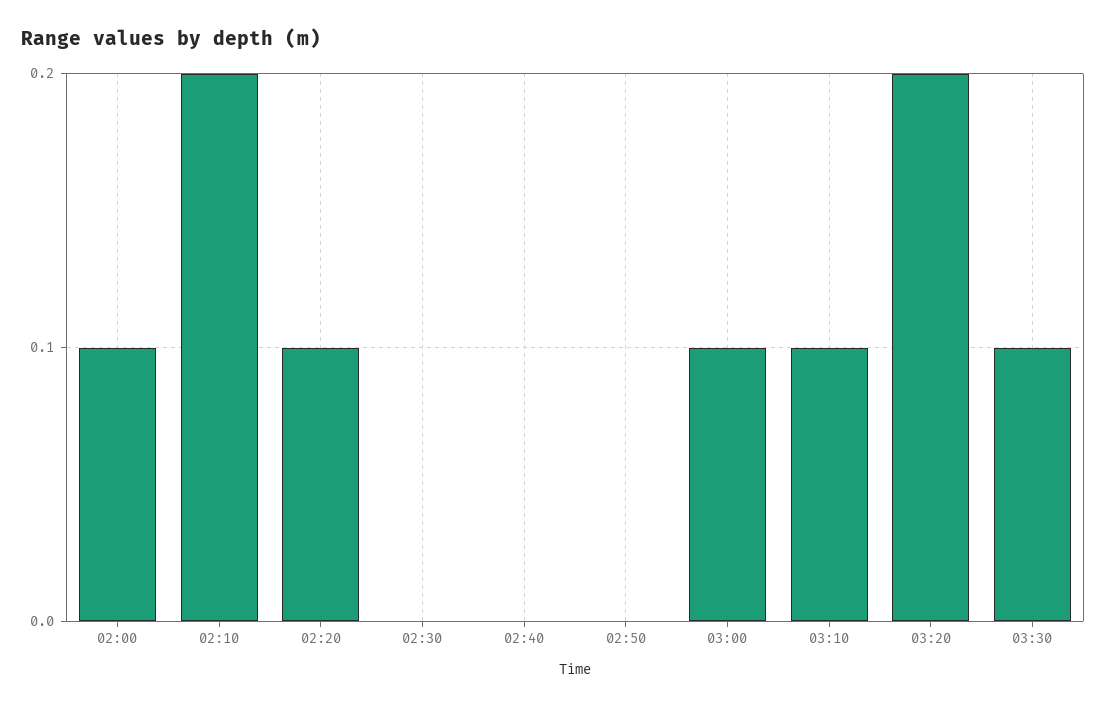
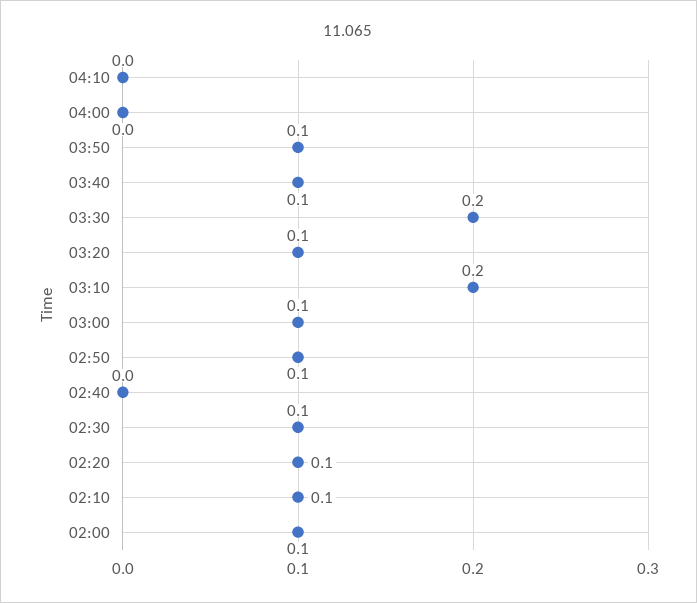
02:10: 0.2 -> 0.1
02:30: 0 -> 0.1
02:50: 0 -> 0.1
03:10: 0.1 -> 0.2
03:20: 0.2 -> 0.1
03:30: 0.1 -> 0.2
04:10: none -> 0
04:00: none -> 0
03:50: none -> 0.1
03:40: none -> 0.1

